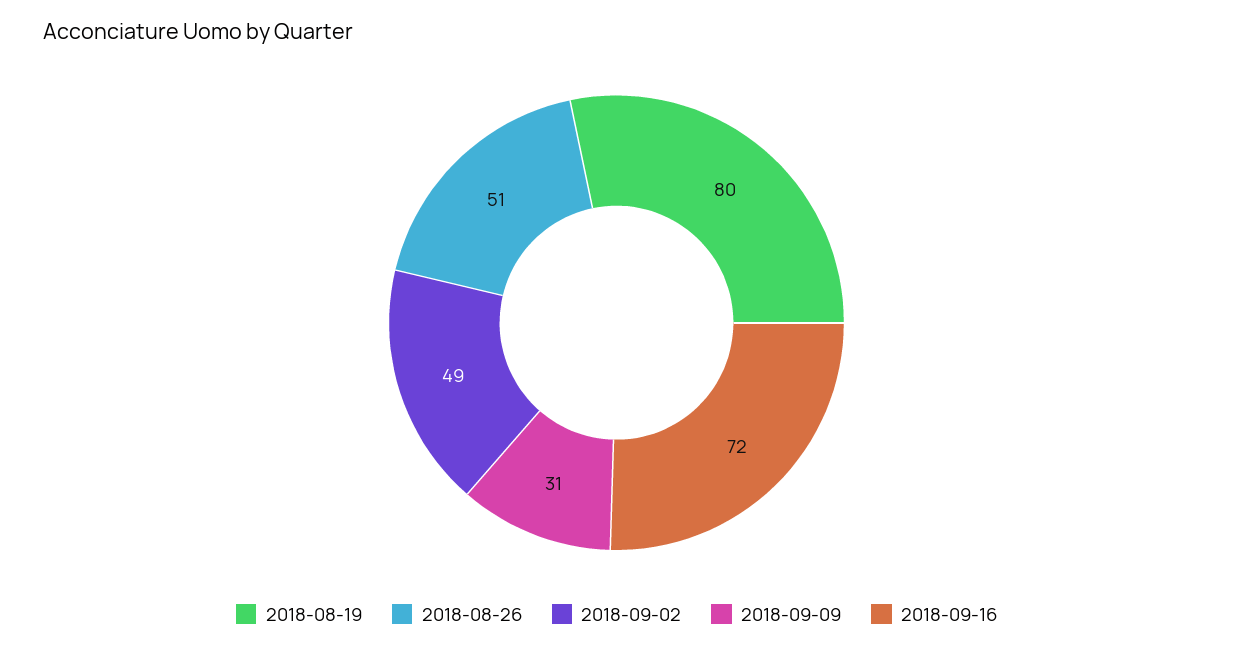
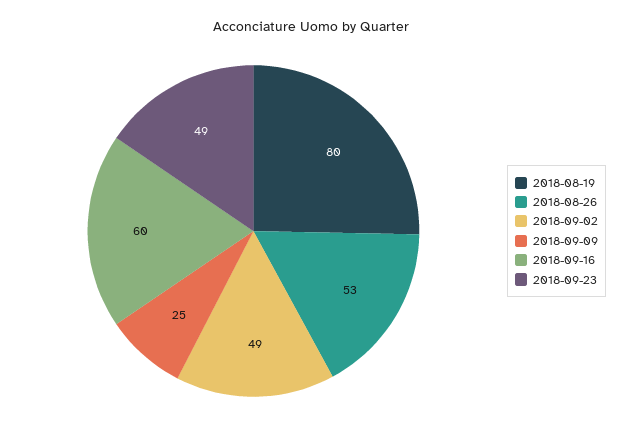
2018-08-26: 51 -> 53
2018-09-09: 31 -> 25
2018-09-16: 72 -> 60
2018-09-23: none -> 49

